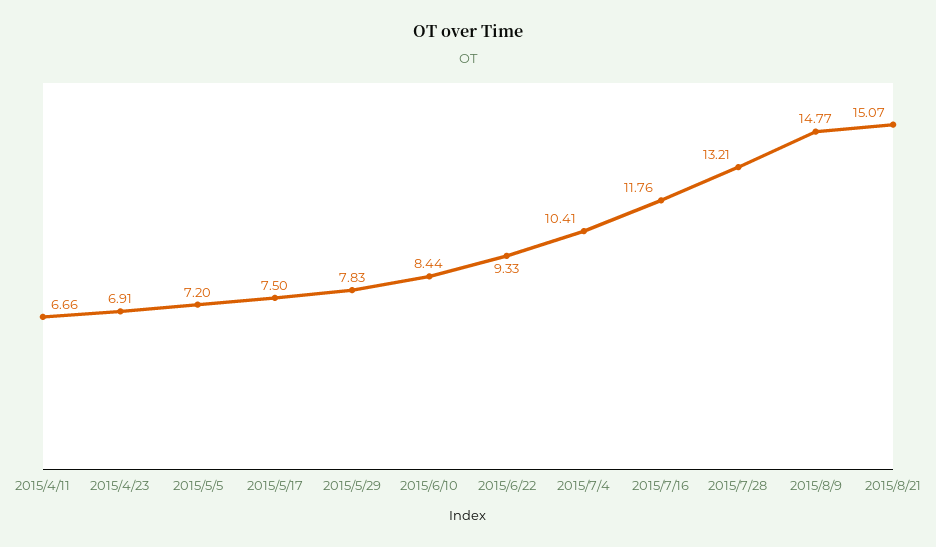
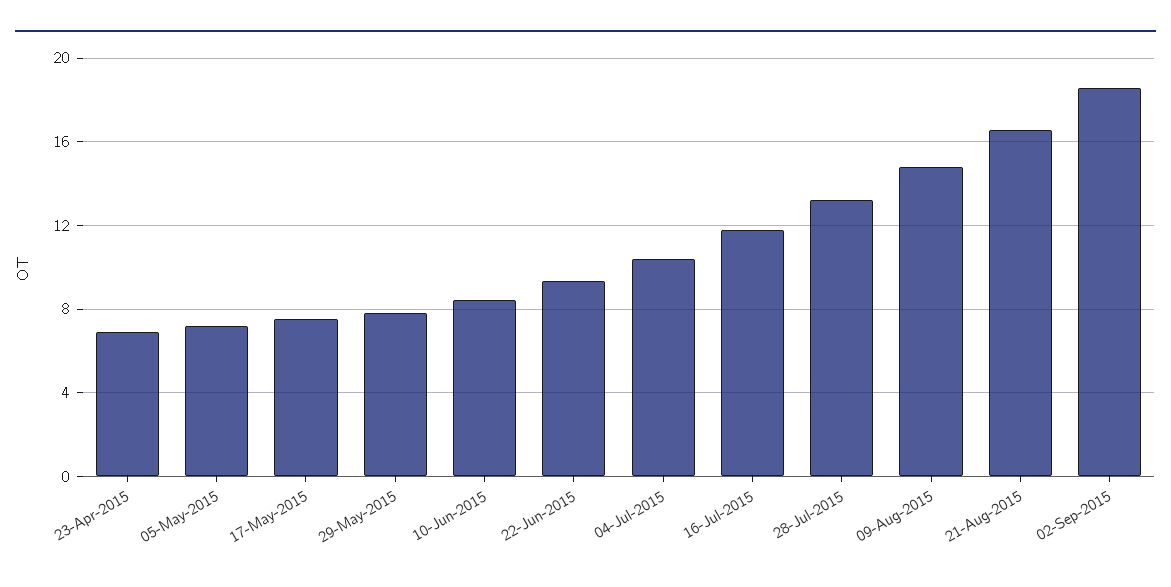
2015/4/11: 6.66 -> none
2015/8/21: 15.07 -> 16.5
02-Sep-2015: none -> 18.5

